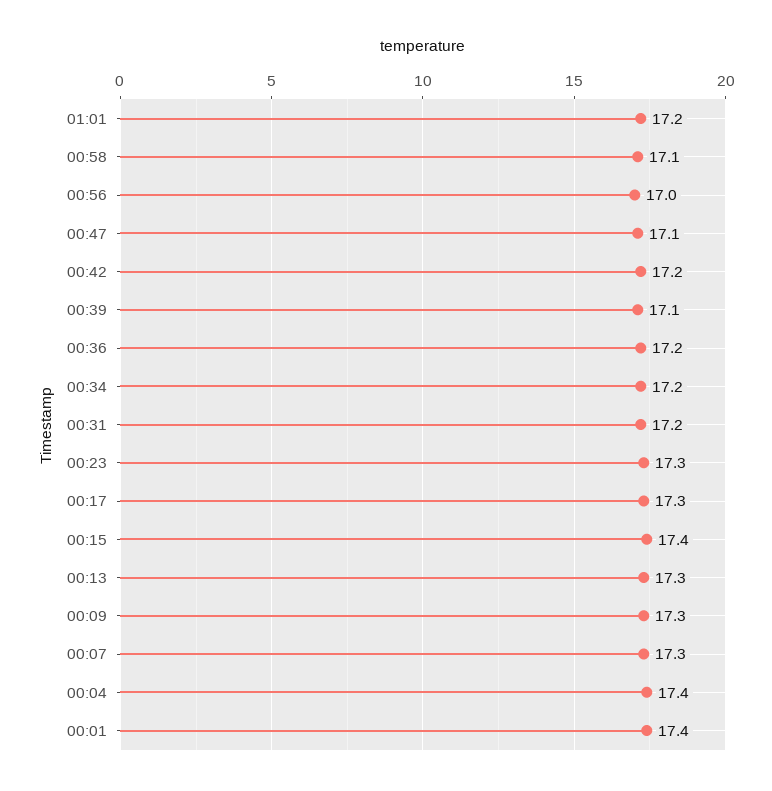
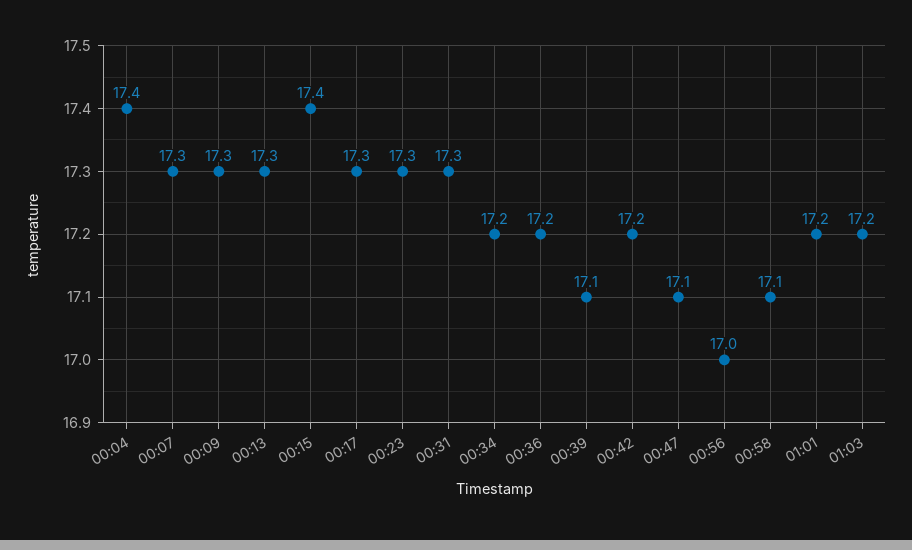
00:31: 17.2 -> 17.3
00:01: 17.4 -> none
01:03: none -> 17.2

